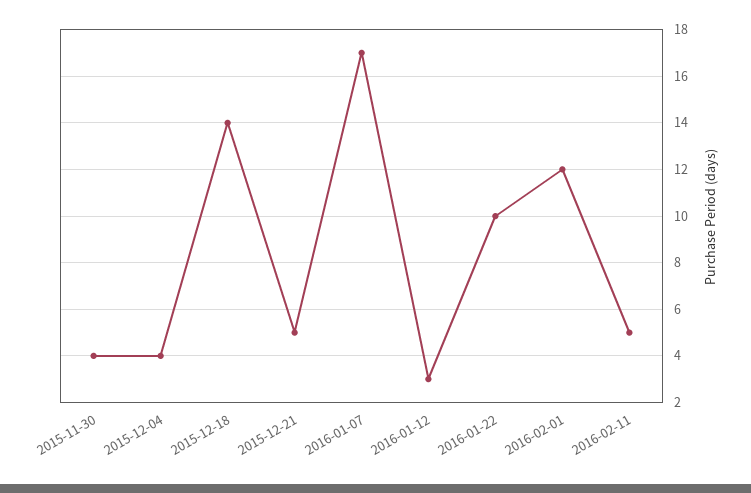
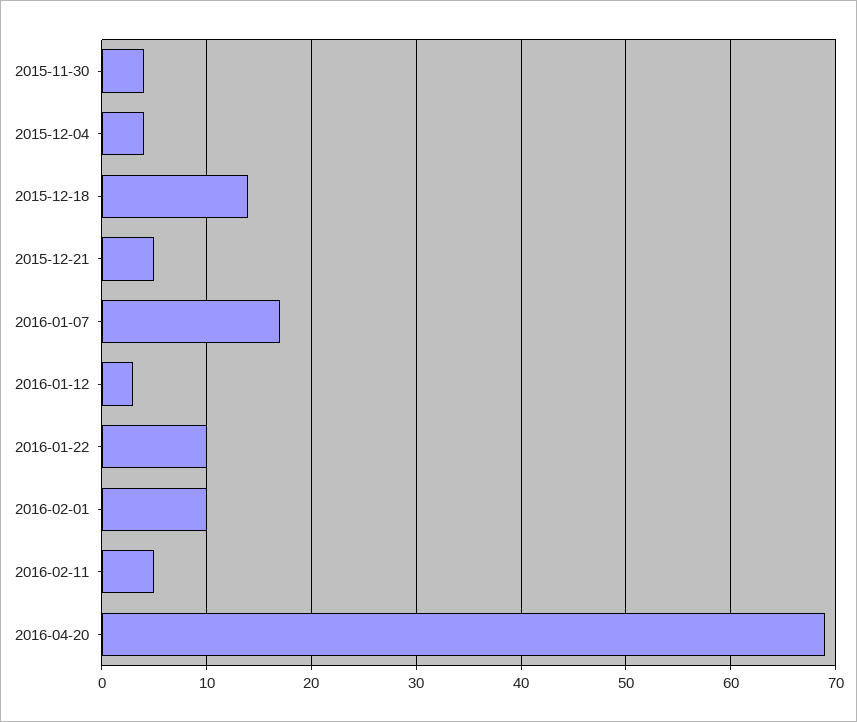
2016-02-01: 12 -> 10
2016-04-20: none -> 69

